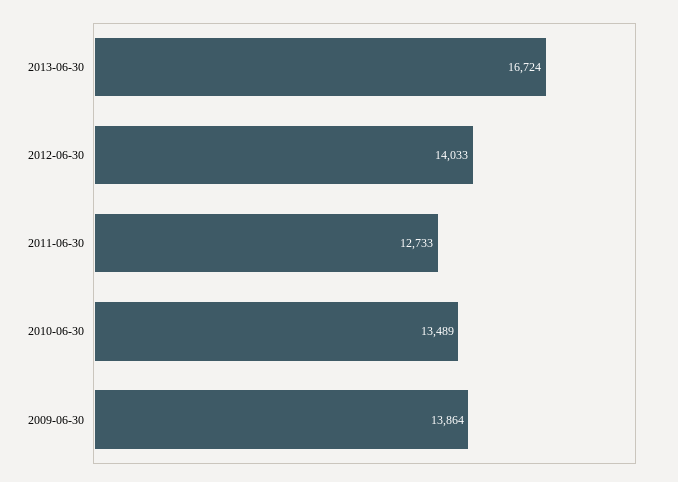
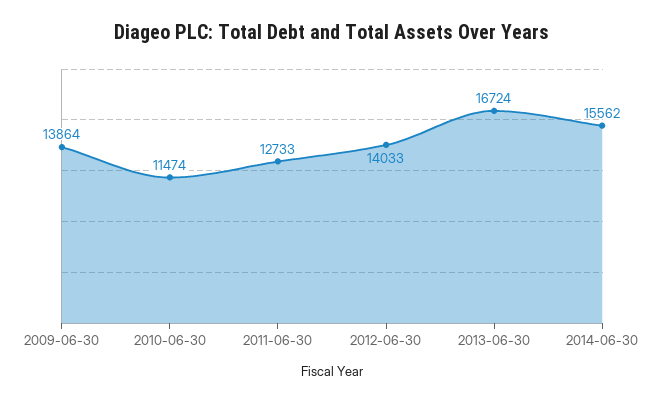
2010-06-30: 13489 -> 11474
2014-06-30: none -> 15562

